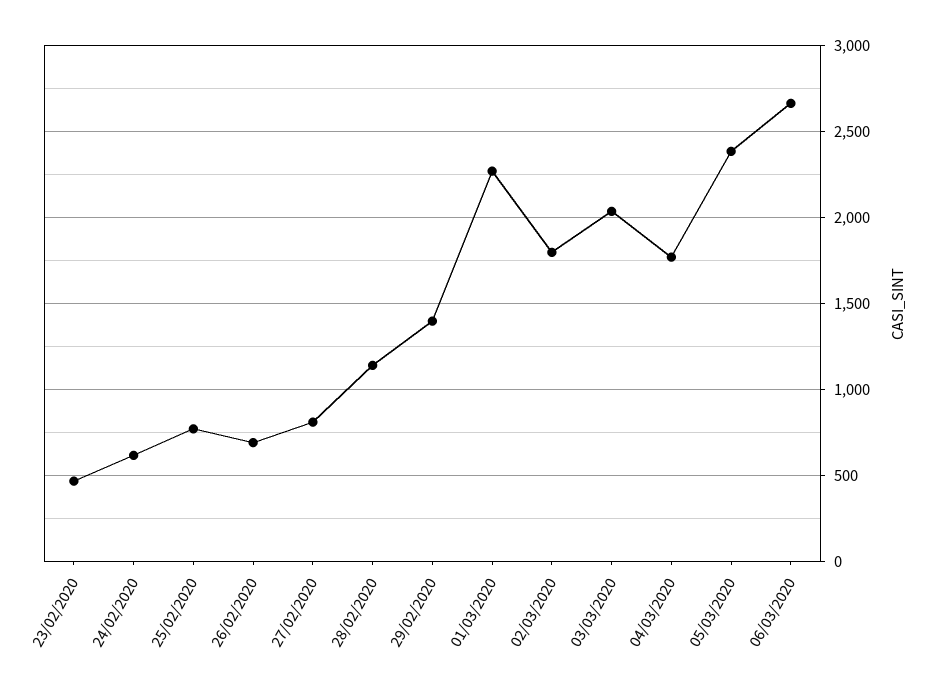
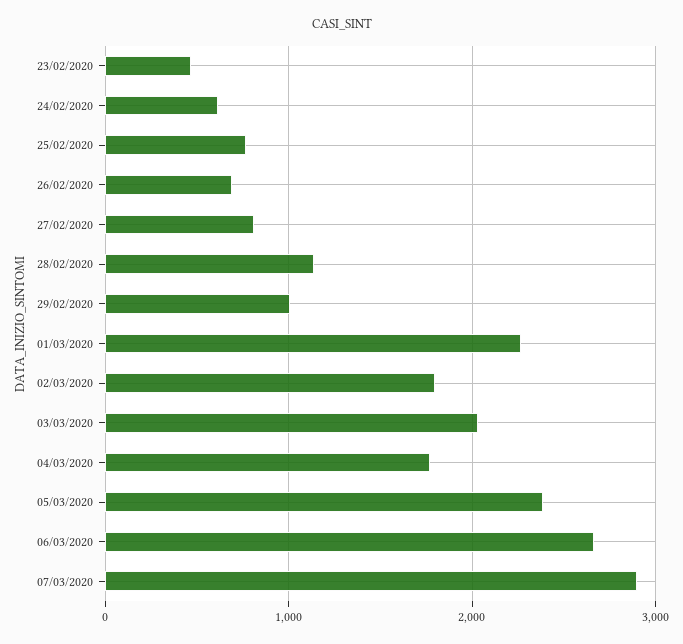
29/02/2020: 1400 -> 1000
07/03/2020: none -> 2900

